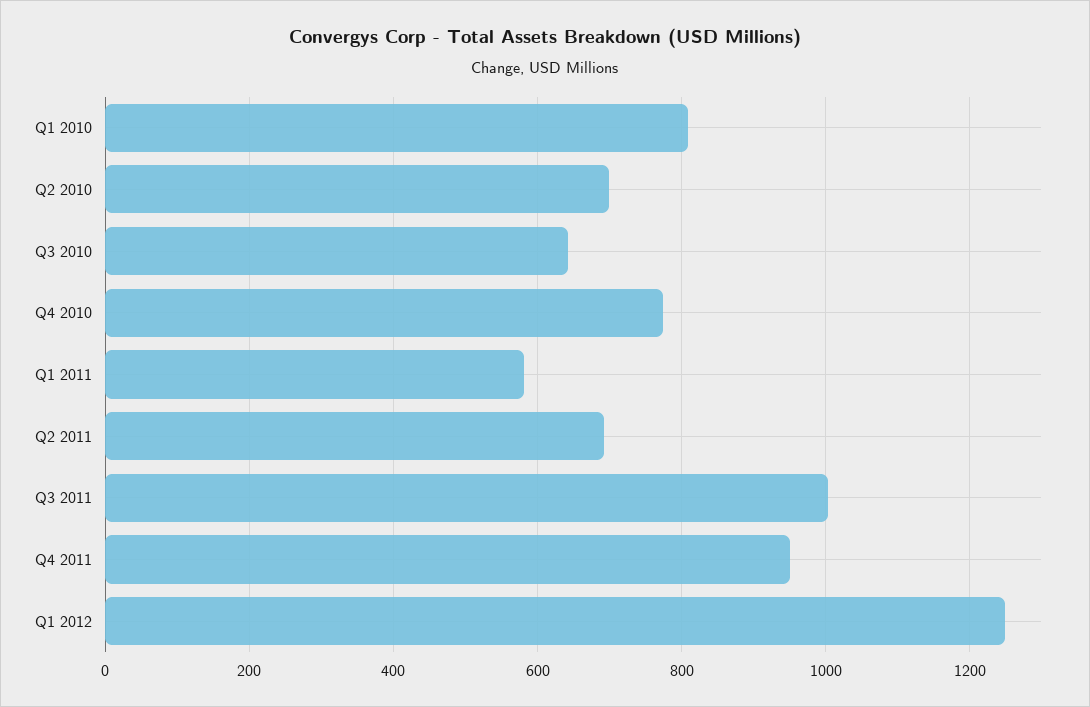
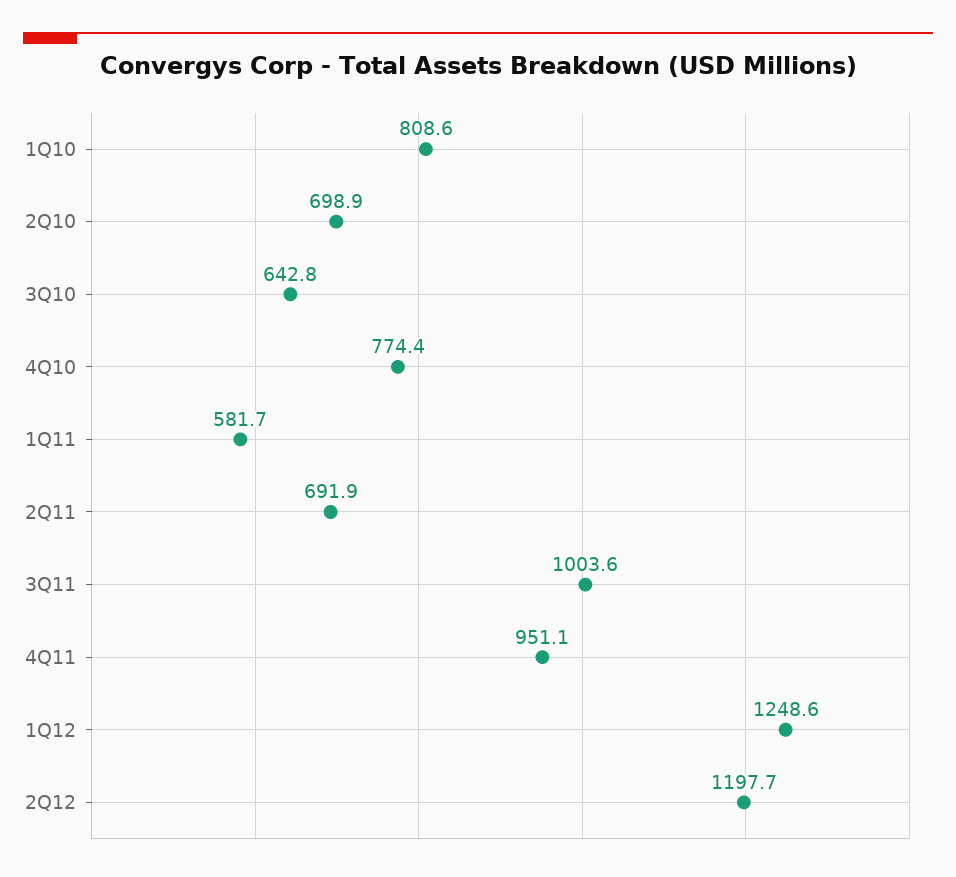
2Q12: none -> 1197.7

